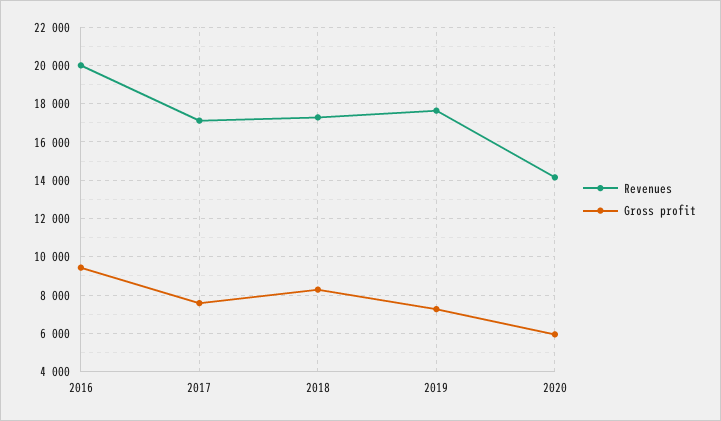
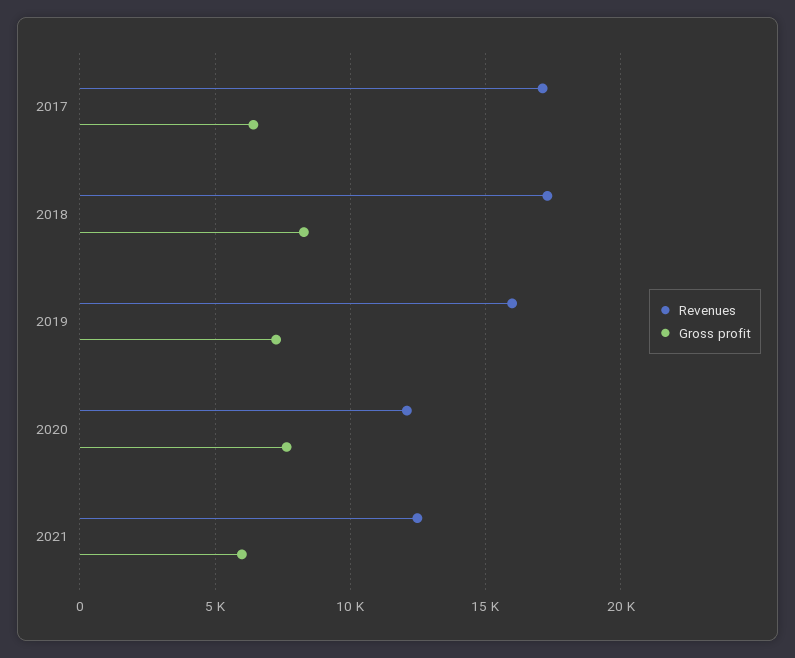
Revenues, 2016: 20000 -> none
Gross profit, 2016: 9500 -> none
Gross profit, 2017: 7500 -> 6500
Revenues, 2019: 17500 -> 16000
Revenues, 2020: 14000 -> 12000
Gross profit, 2020: 6000 -> 7500
Revenues, 2021: none -> 12500
Gross profit, 2021: none -> 6000

